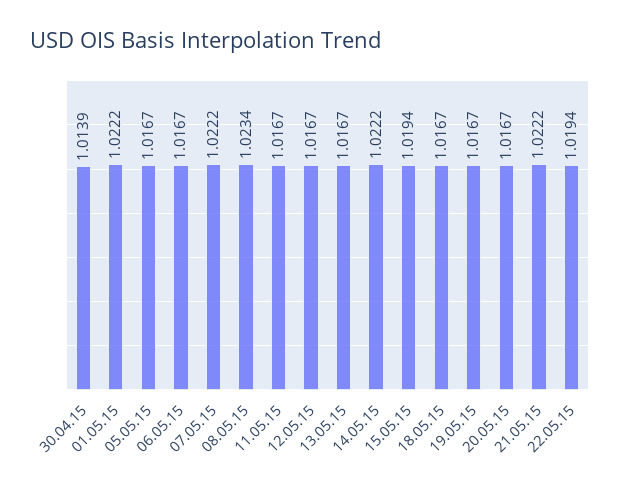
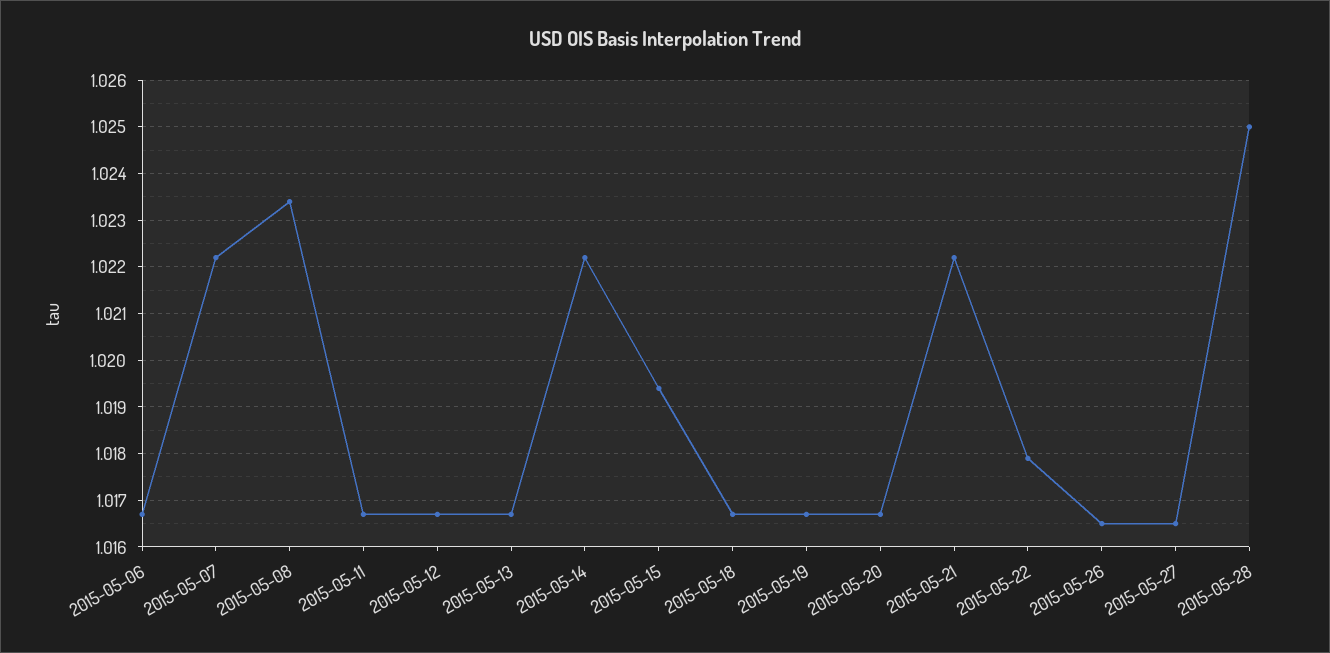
30.04.15: 1.0139 -> none
01.05.15: 1.0222 -> none
05.05.15: 1.0167 -> none
22.05.15: 1.0194 -> 1.018
2015-05-26: none -> 1.0165
2015-05-27: none -> 1.0165
2015-05-28: none -> 1.025

